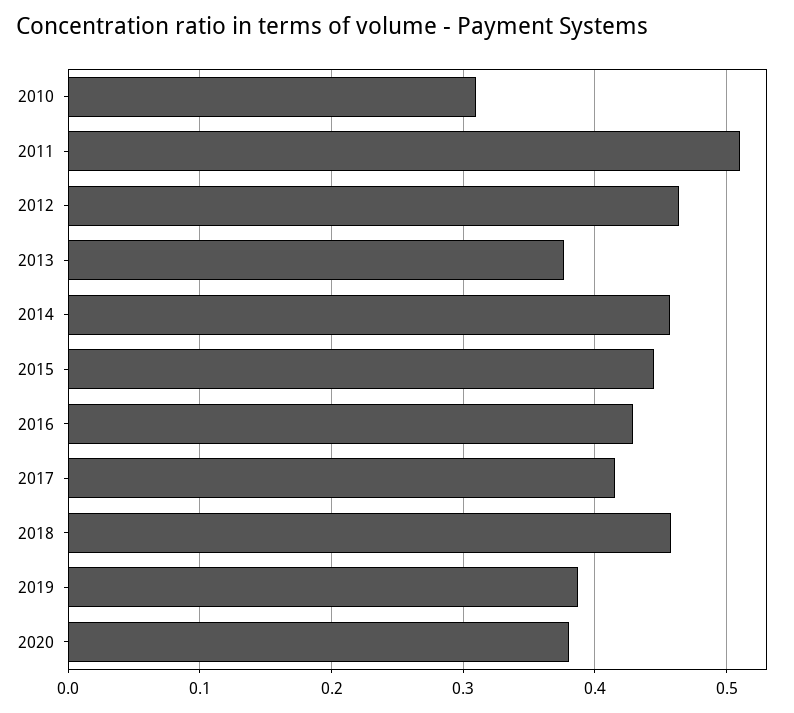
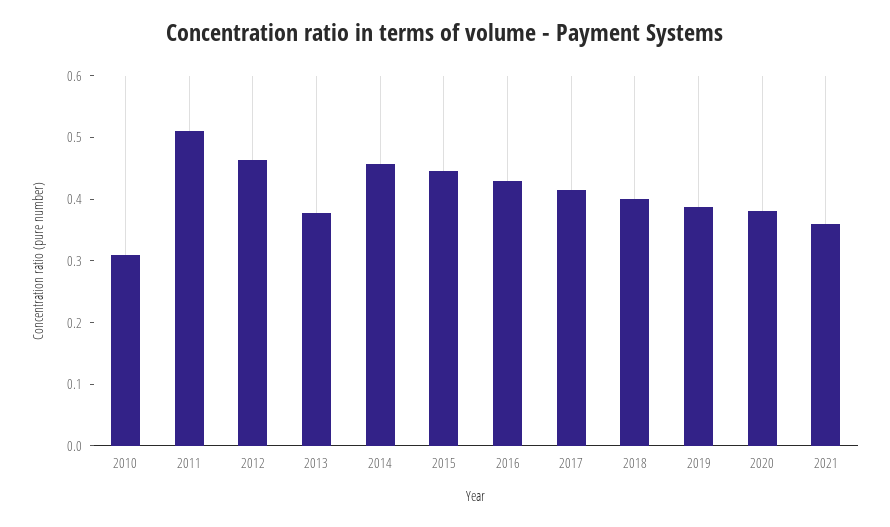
2018: 0.46 -> 0.4
2021: none -> 0.36

